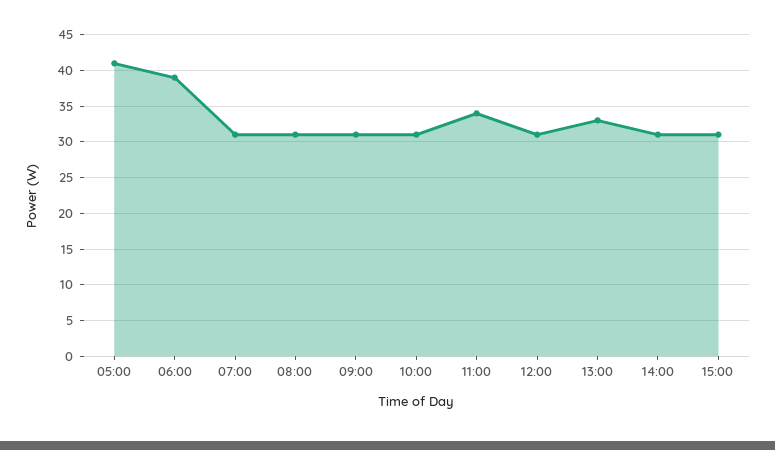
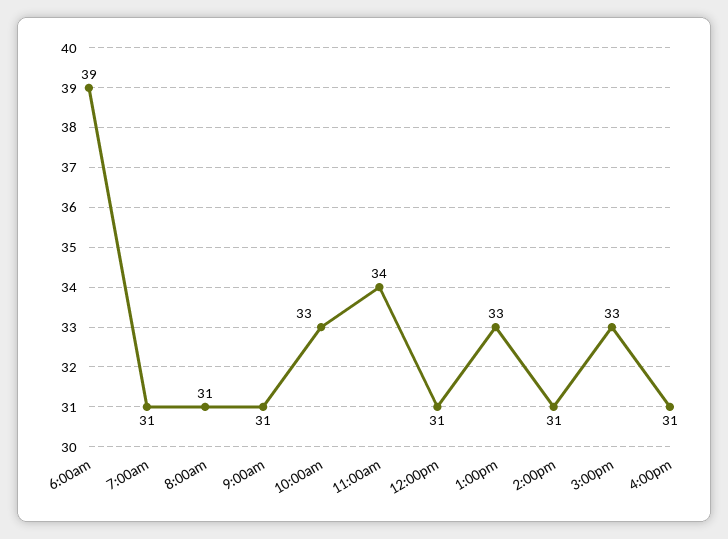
05:00: 41 -> none
10:00: 31 -> 33
15:00: 31 -> 33
4:00pm: none -> 31

